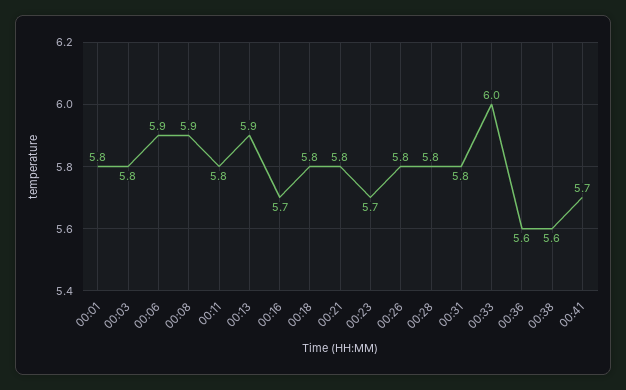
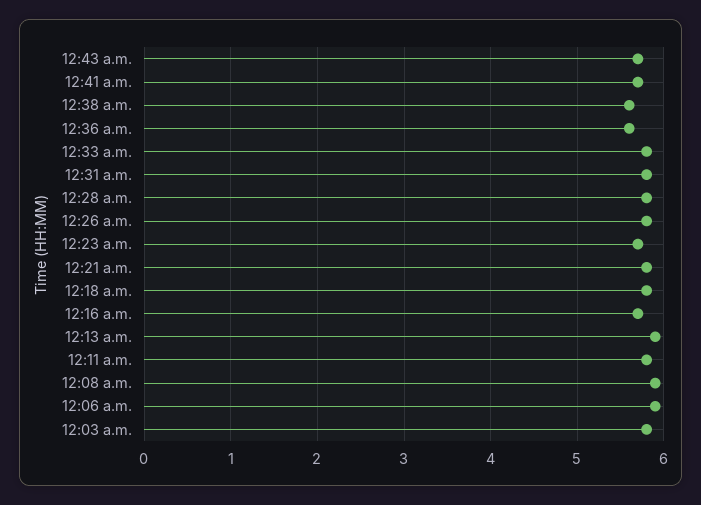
00:01: 5.8 -> none
00:33: 6 -> 5.8
12:43 a.m.: none -> 5.7

